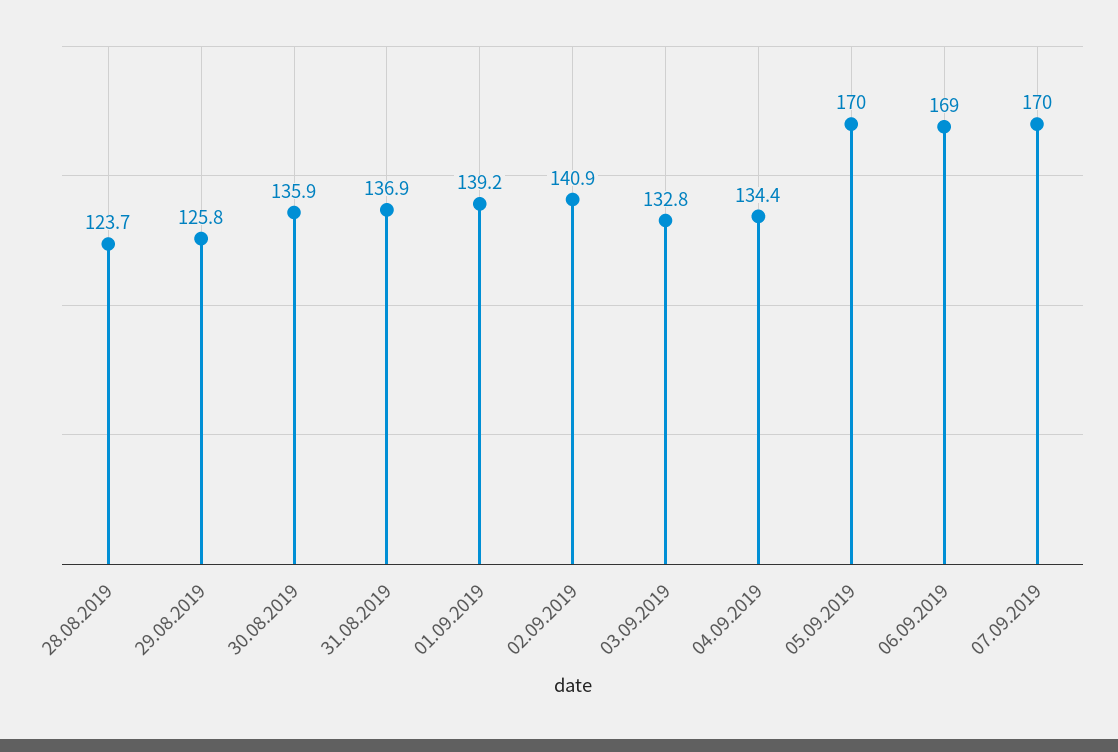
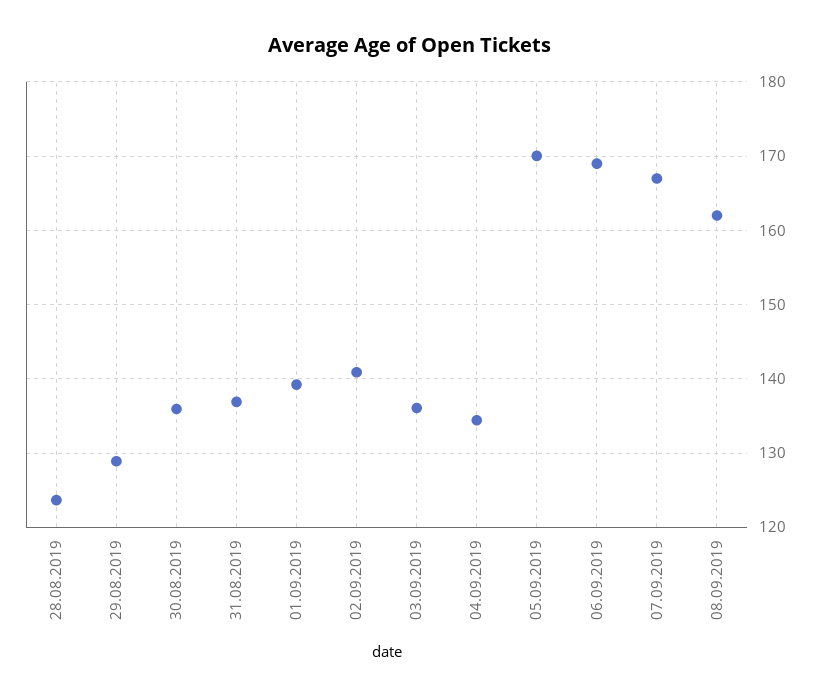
29.08.2019: 125.8 -> 129
03.09.2019: 132.8 -> 136
07.09.2019: 170 -> 167
08.09.2019: none -> 162

